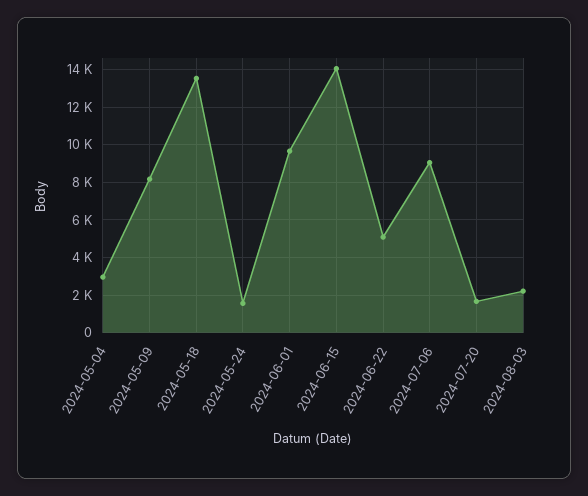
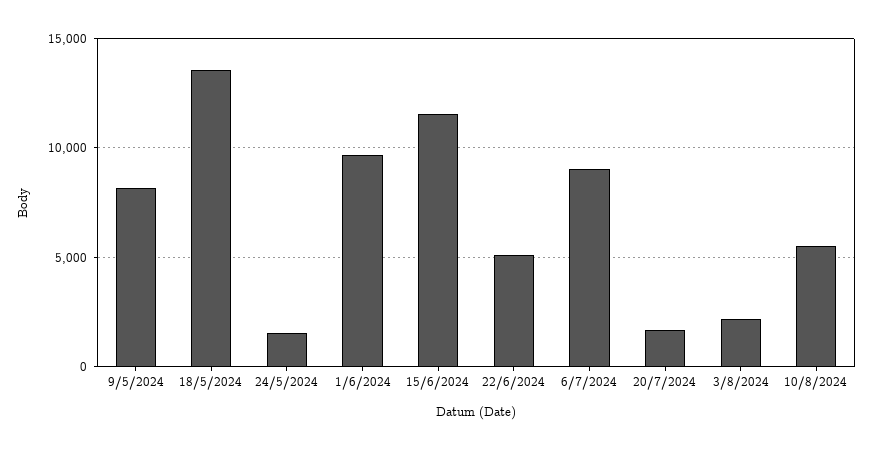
2024-05-04: 3000 -> none
2024-06-15: 14000 -> 11500
10/8/2024: none -> 5500

